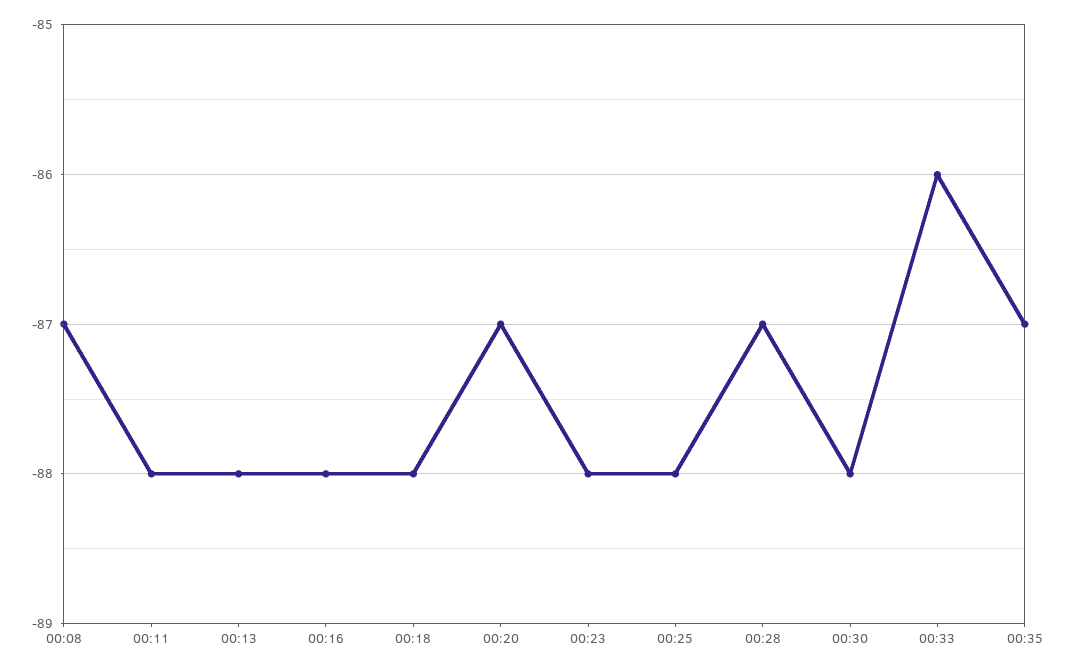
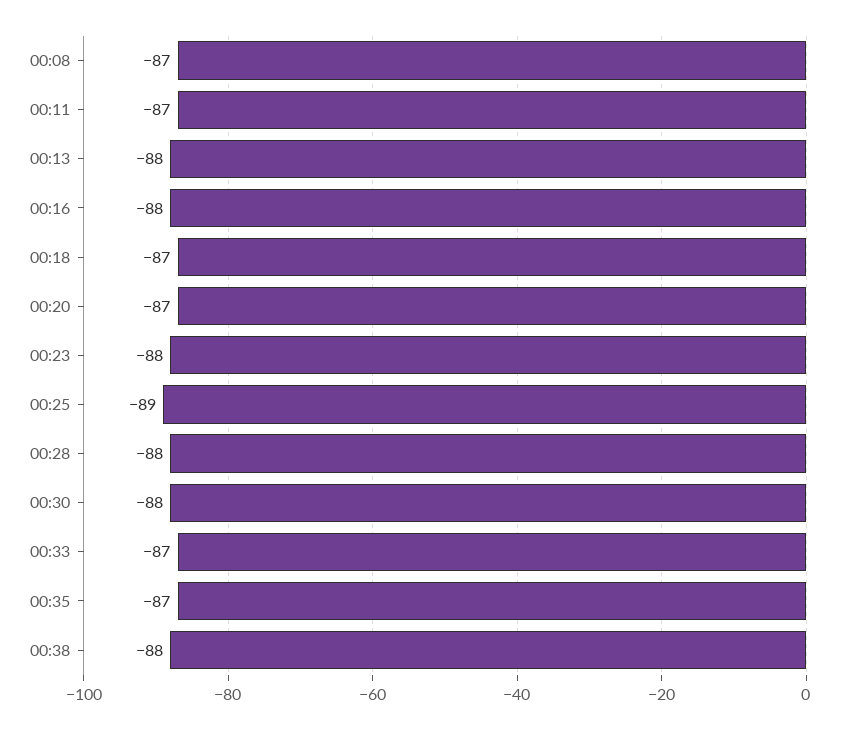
00:11: -88 -> -87
00:18: -88 -> -87
00:25: -88 -> -89
00:28: -87 -> -88
00:33: -86 -> -87
00:38: none -> -88

